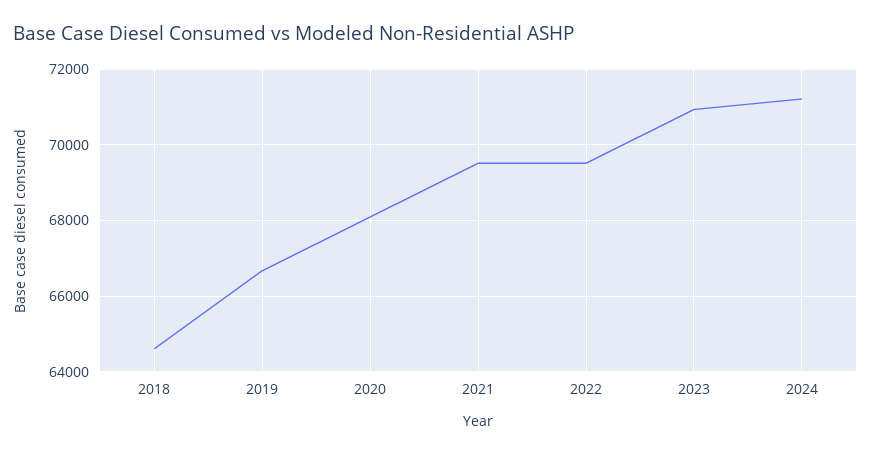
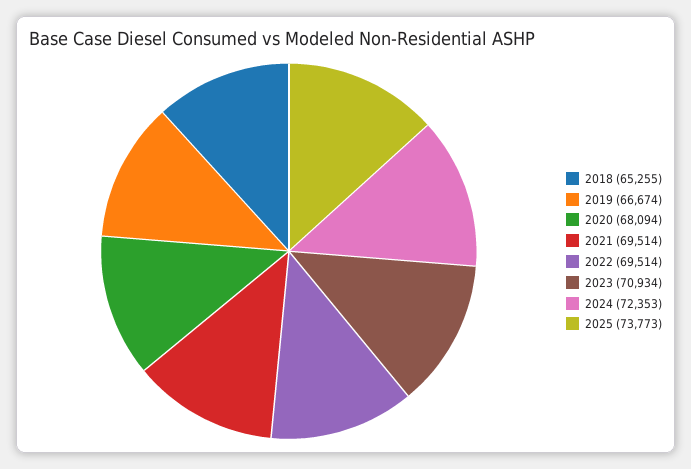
2018: 64600 -> 65255
2024: 71200 -> 72353
2025: none -> 73773

